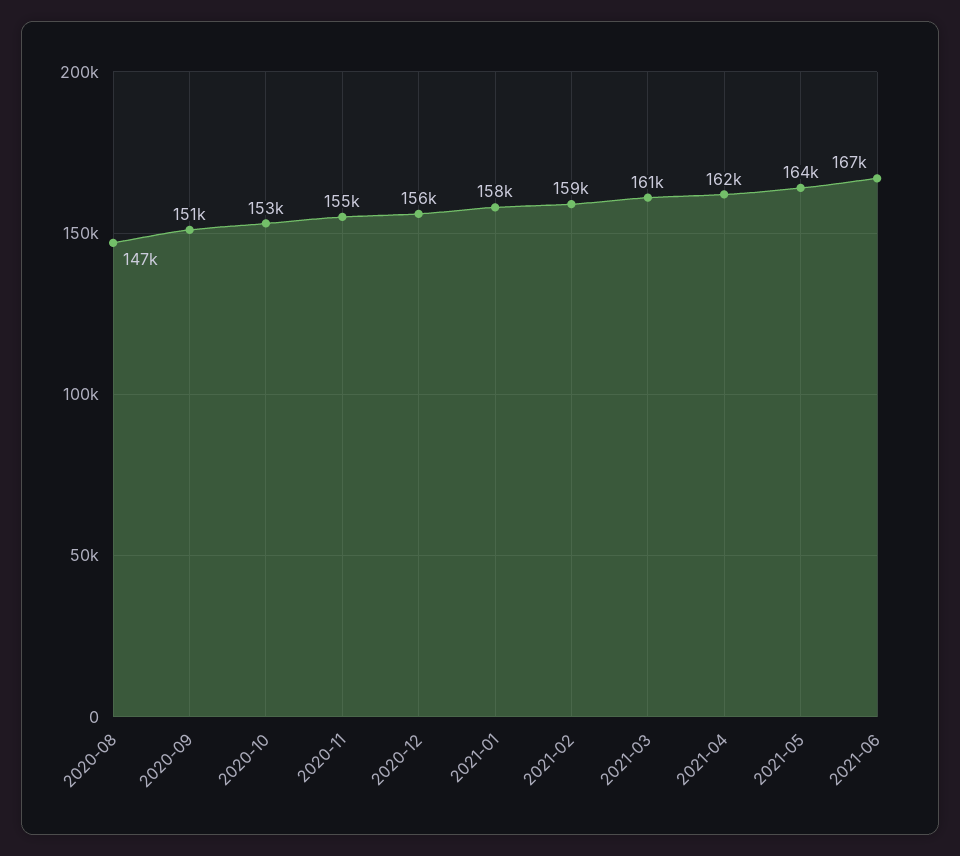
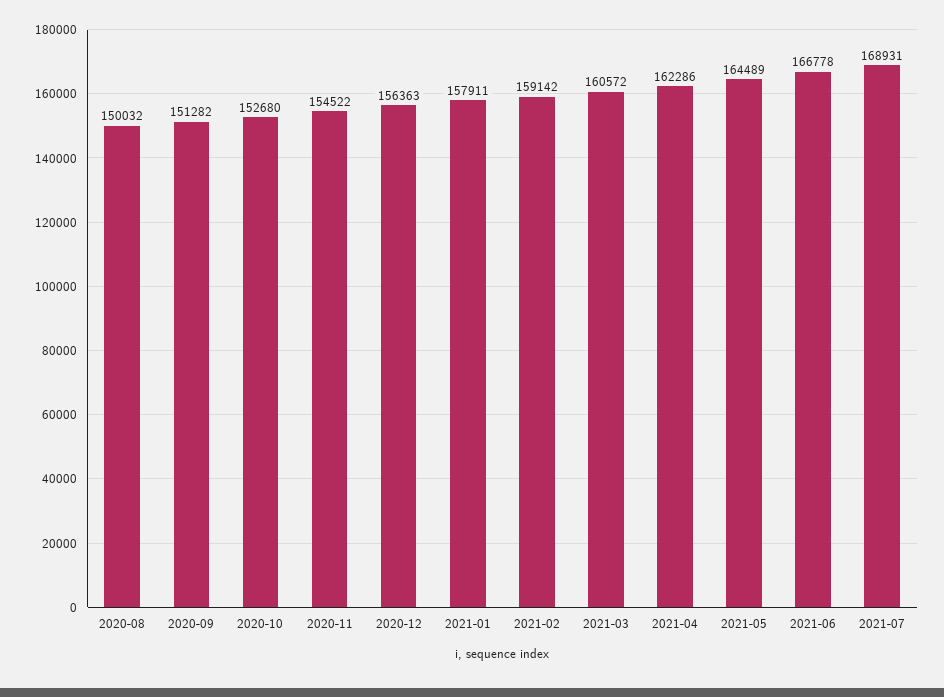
2020-08: 147000 -> 150032
2021-07: none -> 168931

